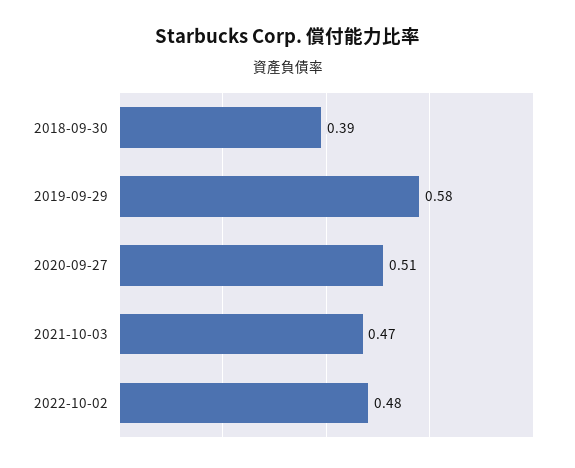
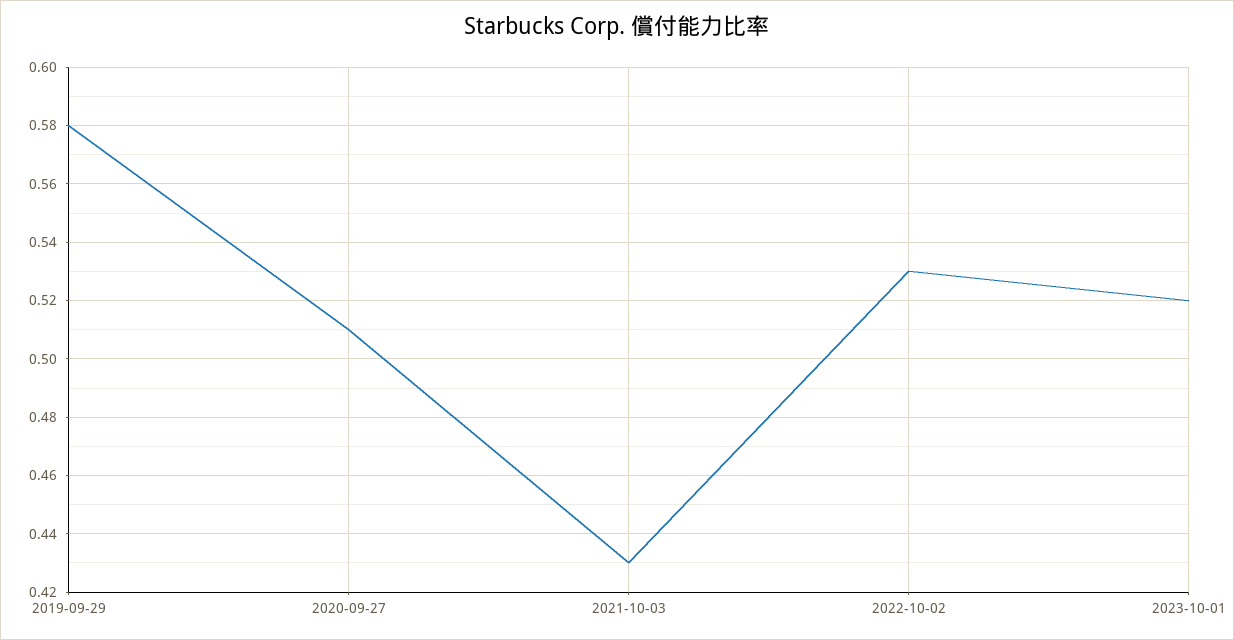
2018-09-30: 0.39 -> none
2021-10-03: 0.47 -> 0.43
2022-10-02: 0.48 -> 0.53
2023-10-01: none -> 0.52

